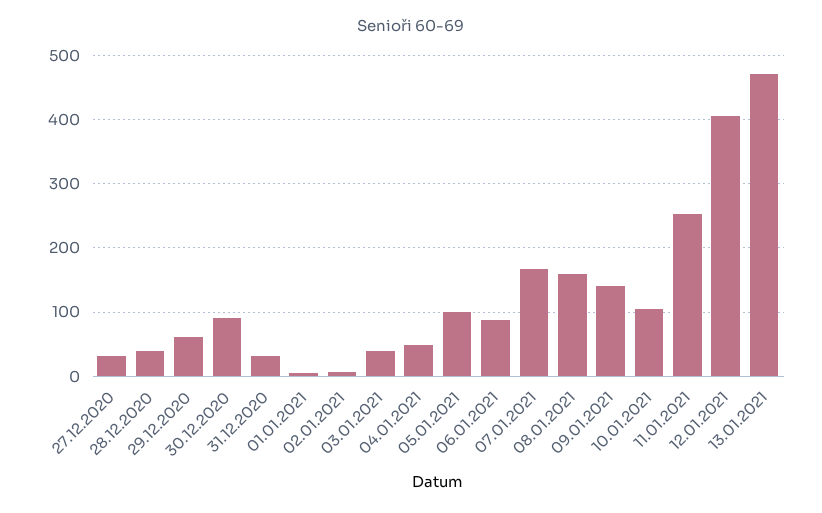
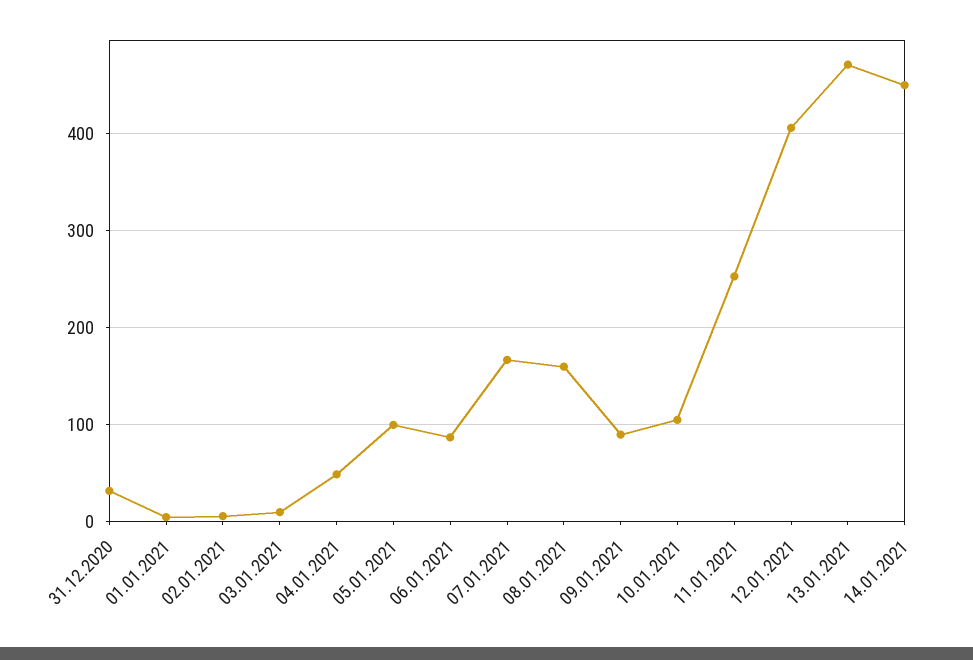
27.12.2020: 30 -> none
28.12.2020: 40 -> none
29.12.2020: 60 -> none
30.12.2020: 90 -> none
03.01.2021: 40 -> 10
09.01.2021: 140 -> 90
14.01.2021: none -> 450

